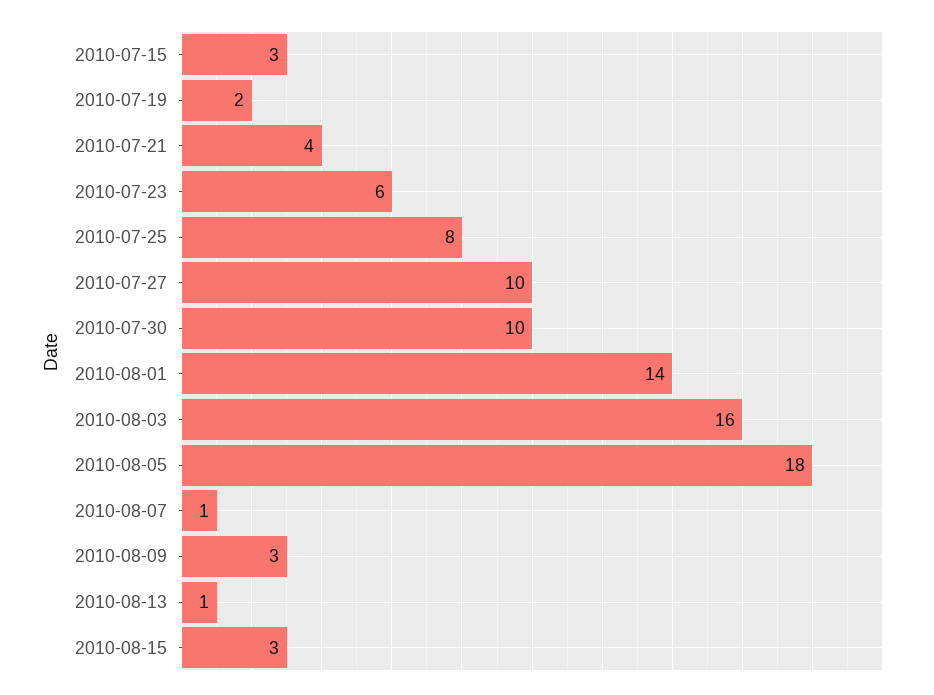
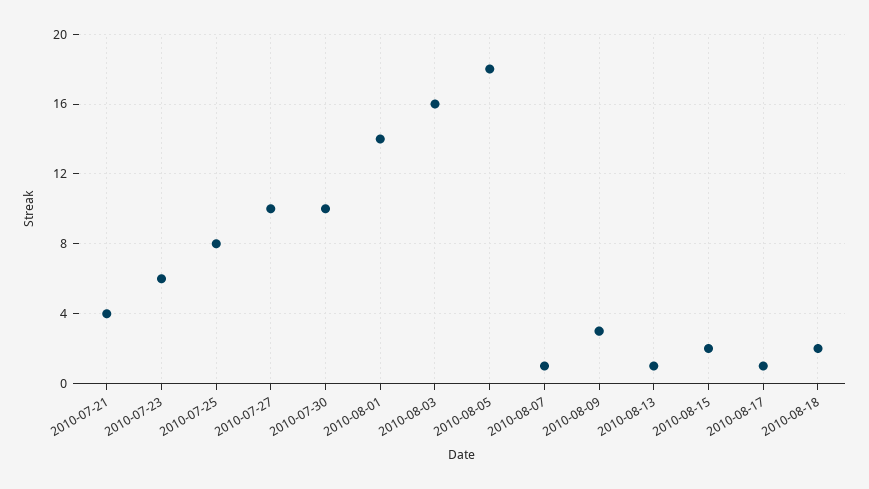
2010-07-15: 3 -> none
2010-07-19: 2 -> none
2010-08-15: 3 -> 2
2010-08-17: none -> 1
2010-08-18: none -> 2

